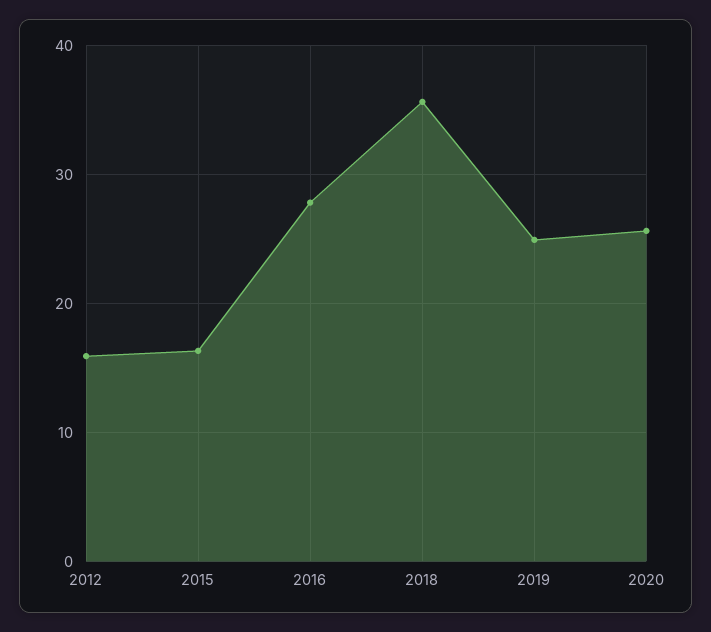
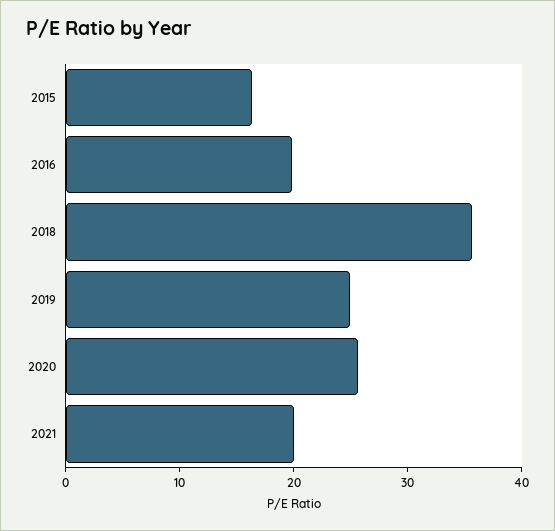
2012: 16 -> none
2016: 28 -> 20
2021: none -> 20

